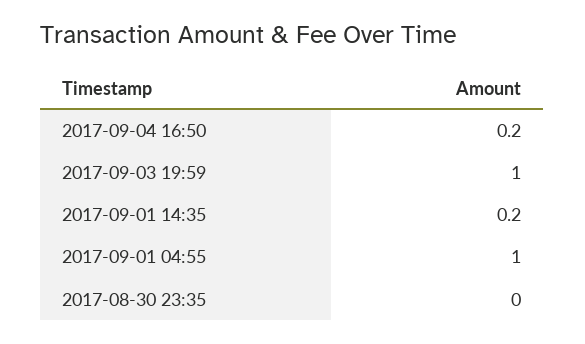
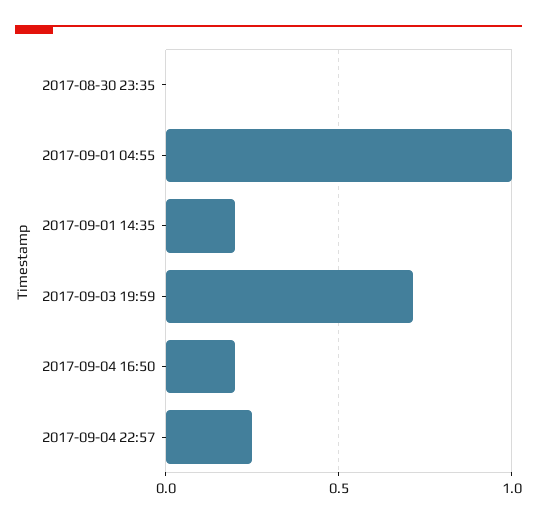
2017-09-03 19:59: 1 -> 0.7
2017-09-04 22:57: none -> 0.25

